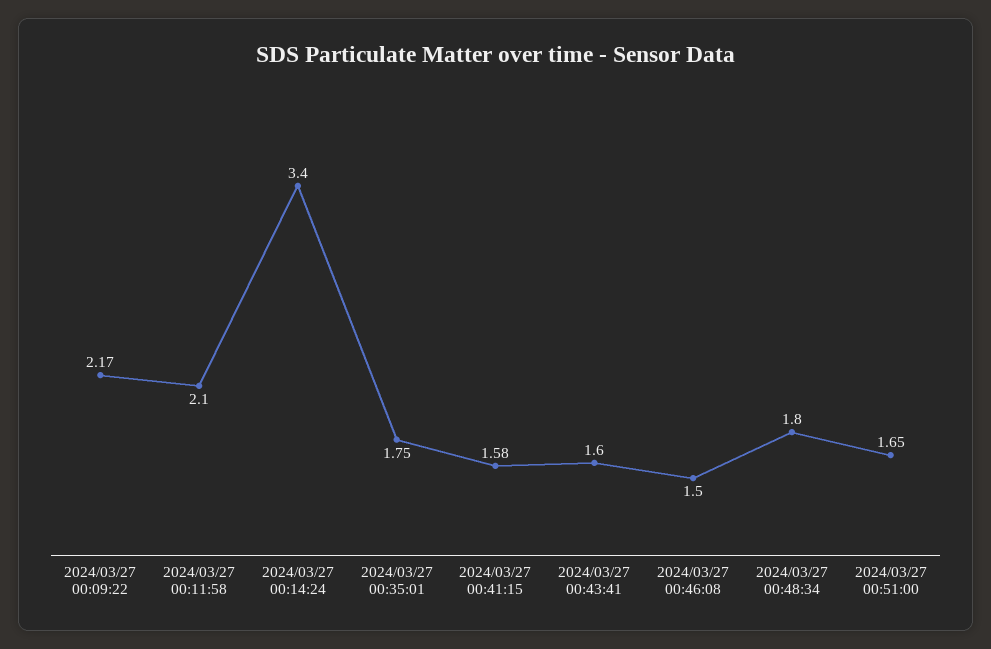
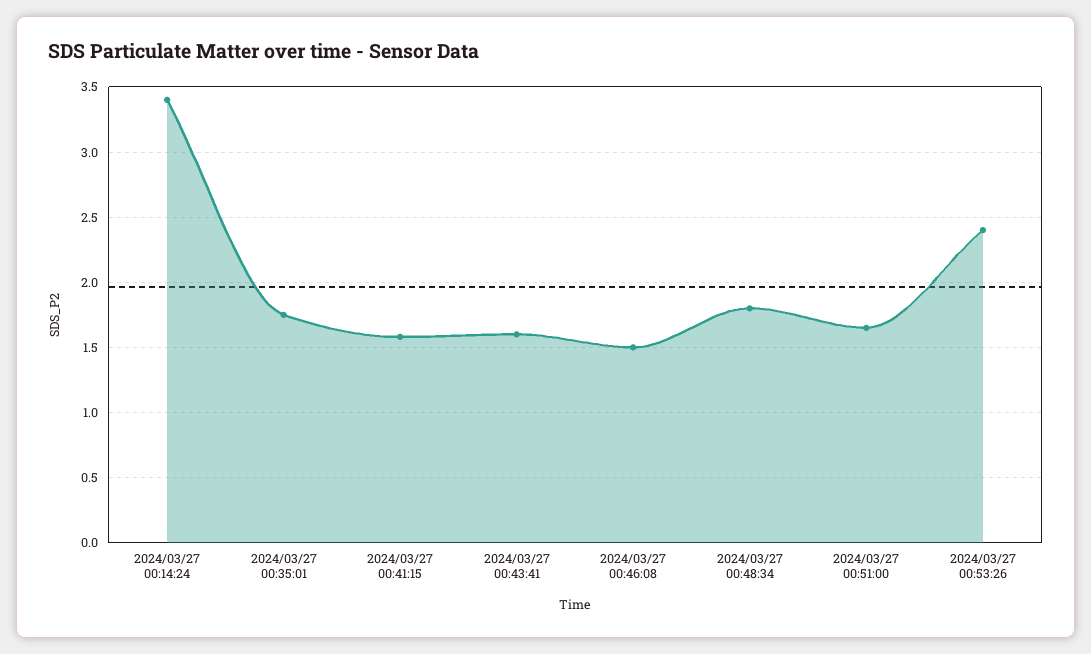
2024/03/27 00:09:22: 2.17 -> none
2024/03/27 00:11:58: 2.1 -> none
2024/03/27 00:53:26: none -> 2.4

